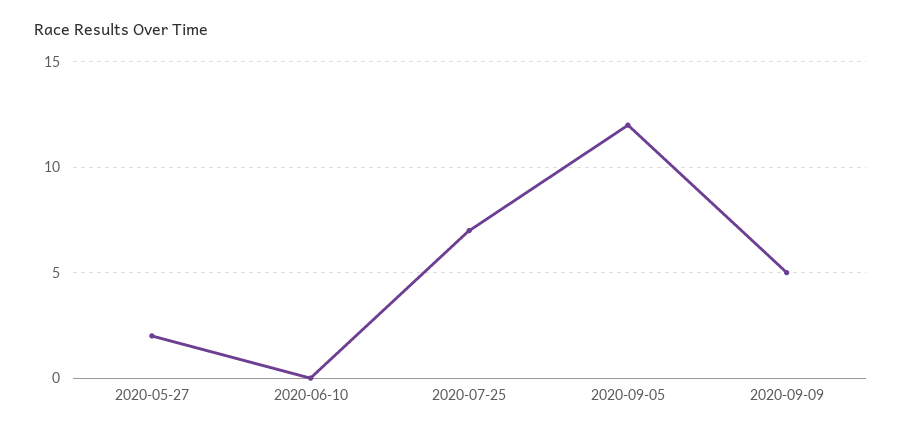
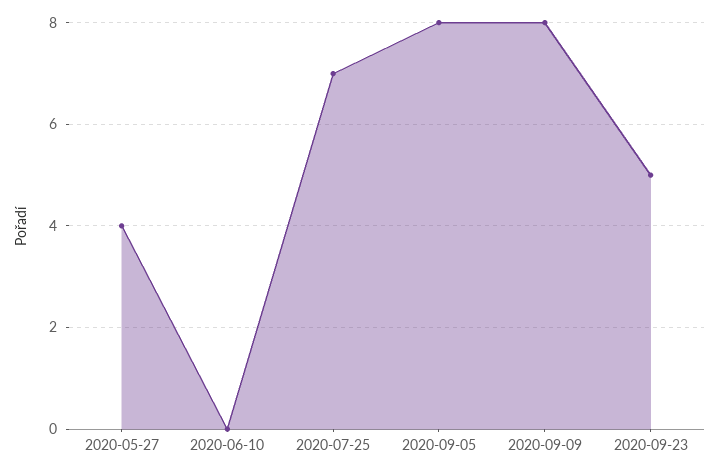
2020-05-27: 2 -> 4
2020-09-05: 12 -> 8
2020-09-09: 5 -> 8
2020-09-23: none -> 5

